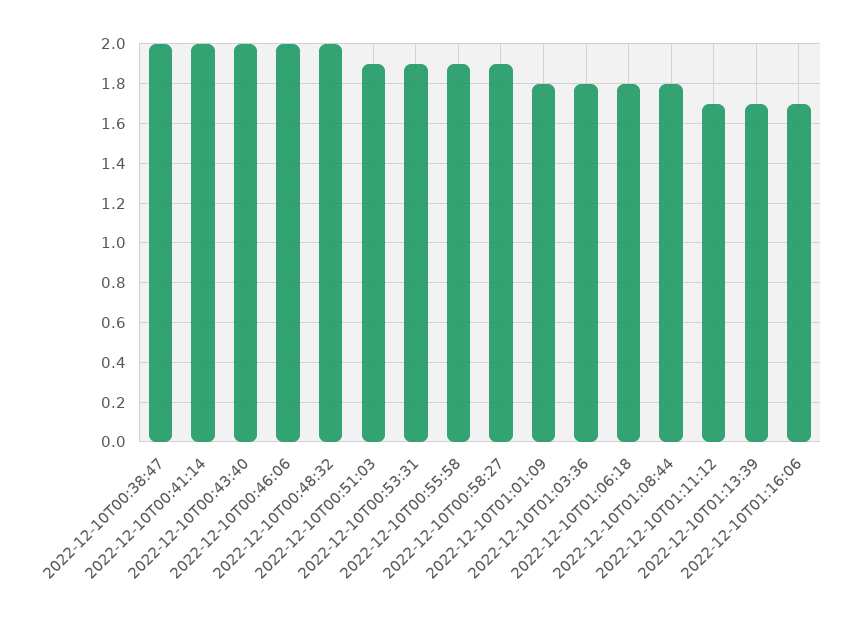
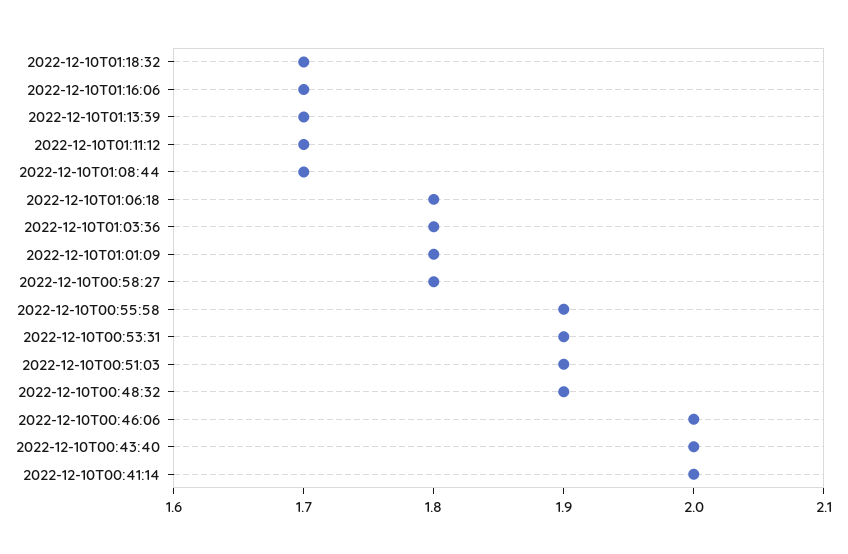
2022-12-10T00:38:47: 2 -> none
2022-12-10T00:48:32: 2 -> 1.9
2022-12-10T00:58:27: 1.9 -> 1.8
2022-12-10T01:08:44: 1.8 -> 1.7
2022-12-10T01:18:32: none -> 1.7

